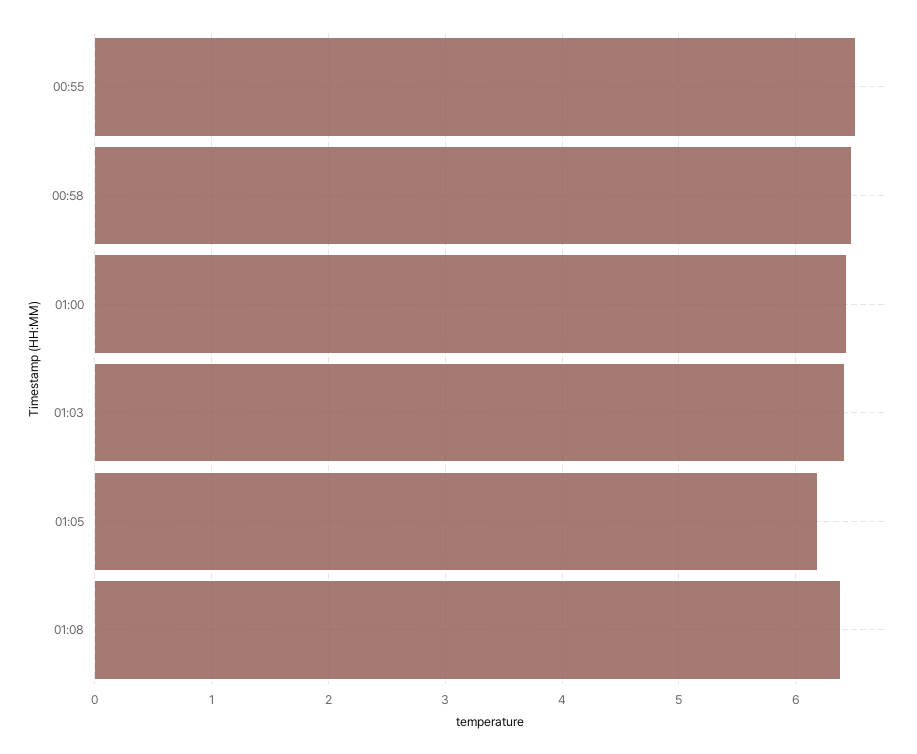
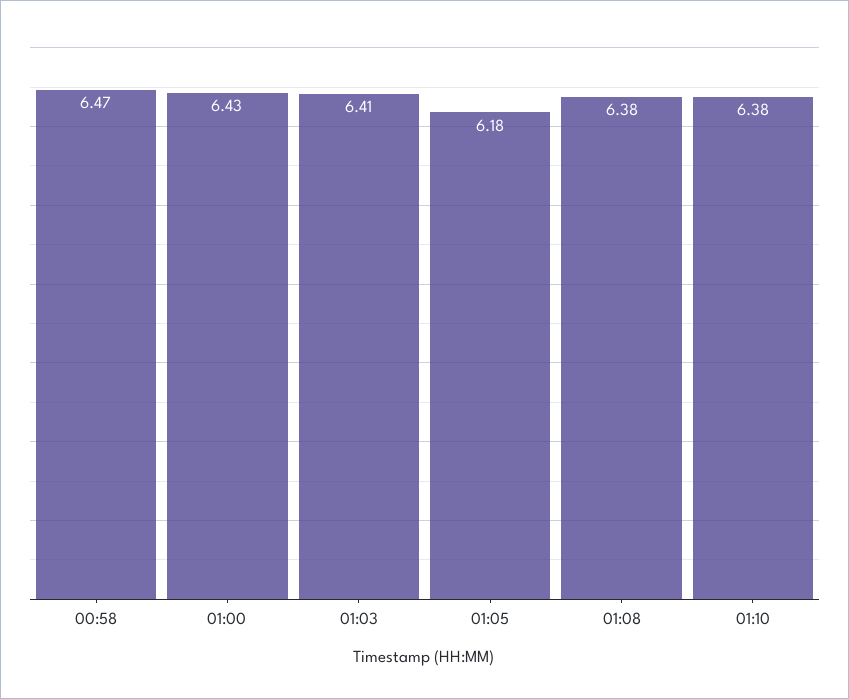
00:55: 6.5 -> none
01:10: none -> 6.38

